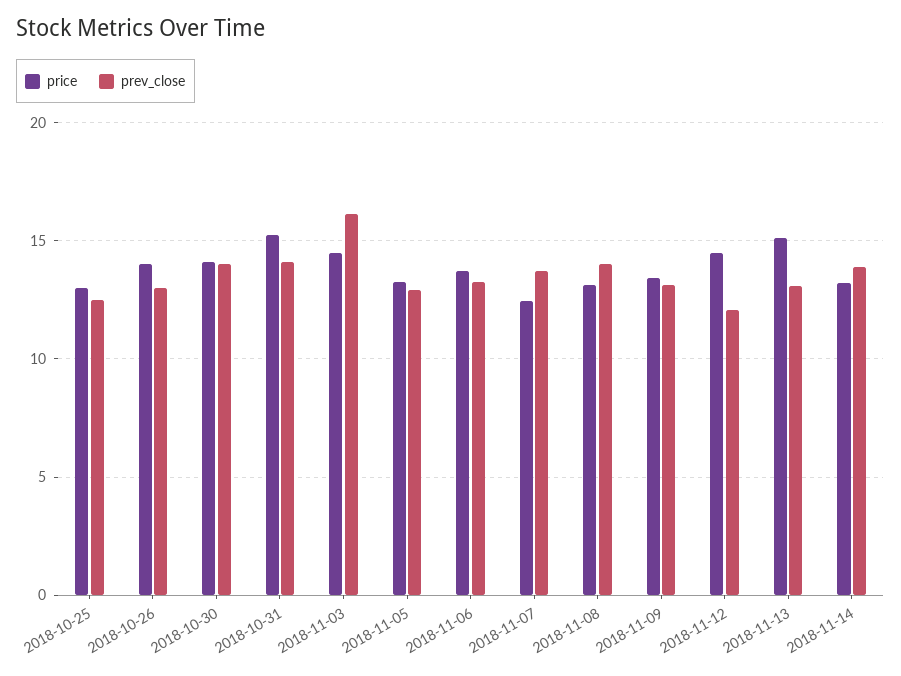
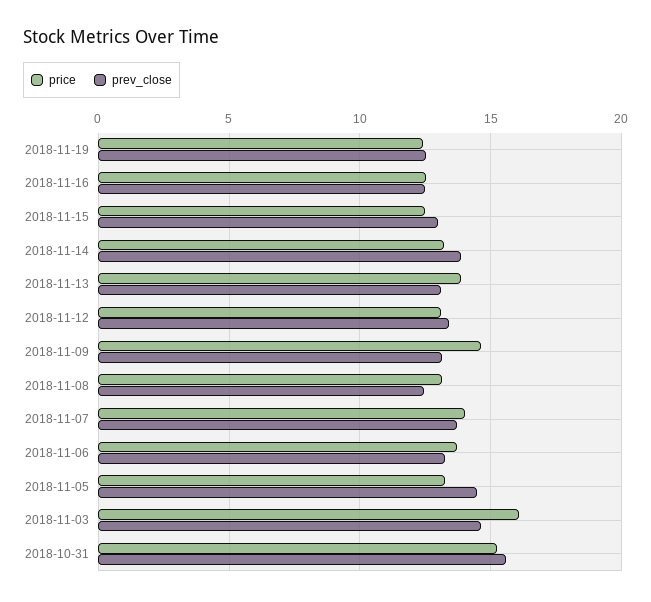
price, 2018-10-25: 13 -> none
prev_close, 2018-10-25: 12.5 -> none
price, 2018-10-26: 14 -> none
prev_close, 2018-10-26: 13 -> none
price, 2018-10-30: 14 -> none
prev_close, 2018-10-30: 14 -> none
prev_close, 2018-10-31: 14 -> 15.5
price, 2018-11-03: 14.5 -> 16
prev_close, 2018-11-03: 16 -> 14.5
prev_close, 2018-11-05: 13 -> 14.5
price, 2018-11-07: 12.5 -> 14
prev_close, 2018-11-08: 14 -> 12.5
price, 2018-11-09: 13.5 -> 14.5
price, 2018-11-12: 14.5 -> 13
prev_close, 2018-11-12: 12 -> 13.5
price, 2018-11-13: 15 -> 14
price, 2018-11-19: none -> 12.5
prev_close, 2018-11-19: none -> 12.5
price, 2018-11-16: none -> 12.5
prev_close, 2018-11-16: none -> 12.5
price, 2018-11-15: none -> 12.5
prev_close, 2018-11-15: none -> 13

